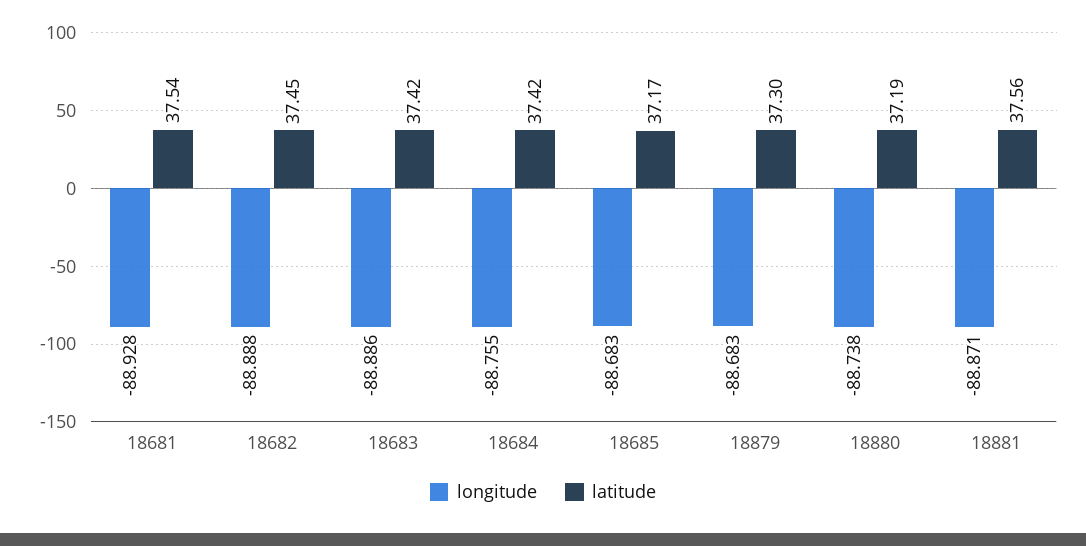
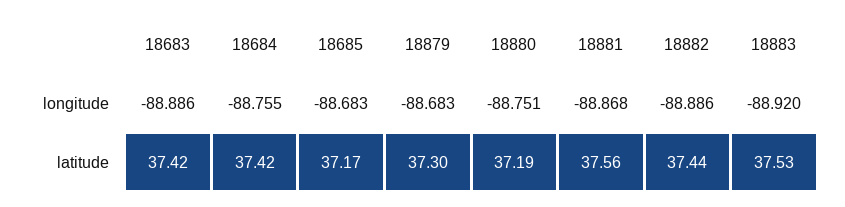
longitude, 18681: -88.928 -> none
latitude, 18681: 37.54 -> none
longitude, 18682: -88.888 -> none
latitude, 18682: 37.45 -> none
longitude, 18880: -88.738 -> -88.751
longitude, 18881: -88.871 -> -88.868
longitude, 18882: none -> -88.886
longitude, 18883: none -> -88.92
latitude, 18882: none -> 37.44
latitude, 18883: none -> 37.53

